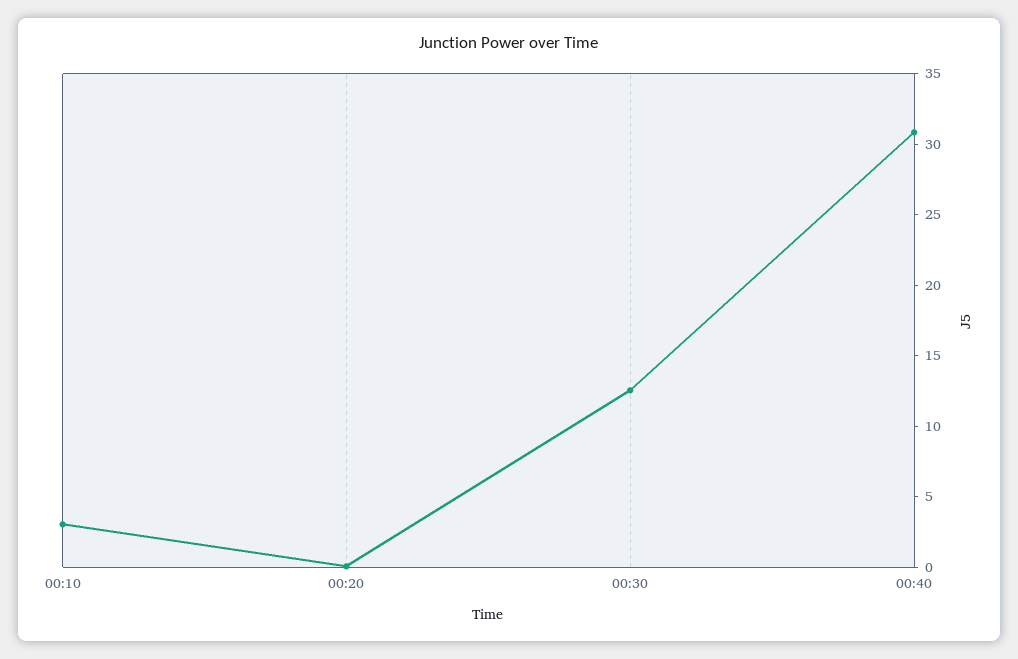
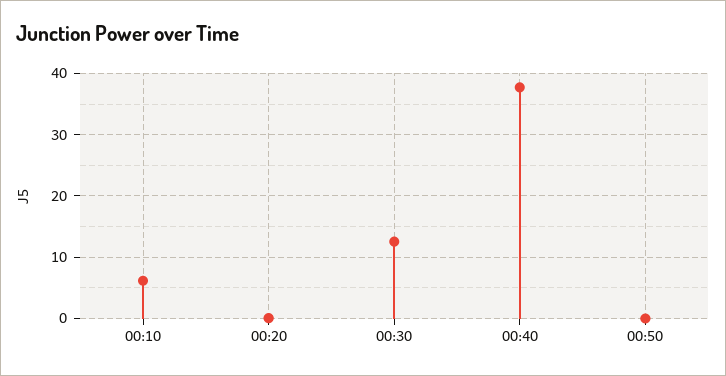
00:10: 3 -> 6
00:40: 31 -> 38
00:50: none -> 0

